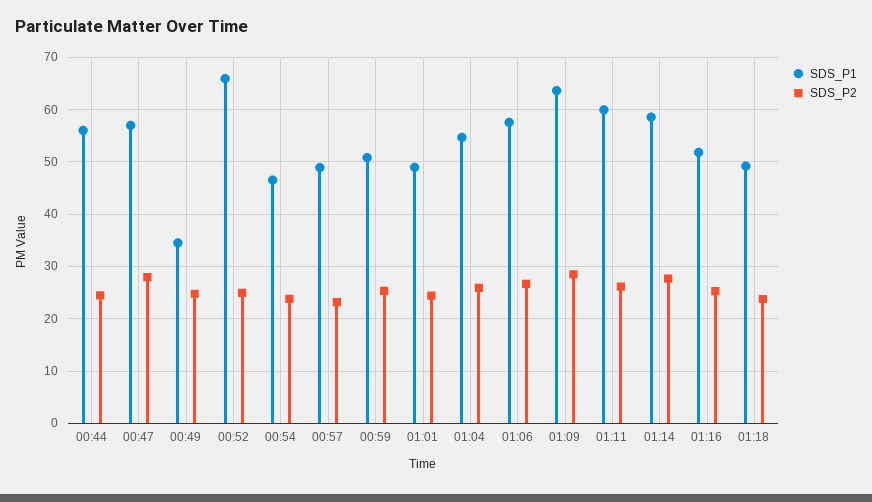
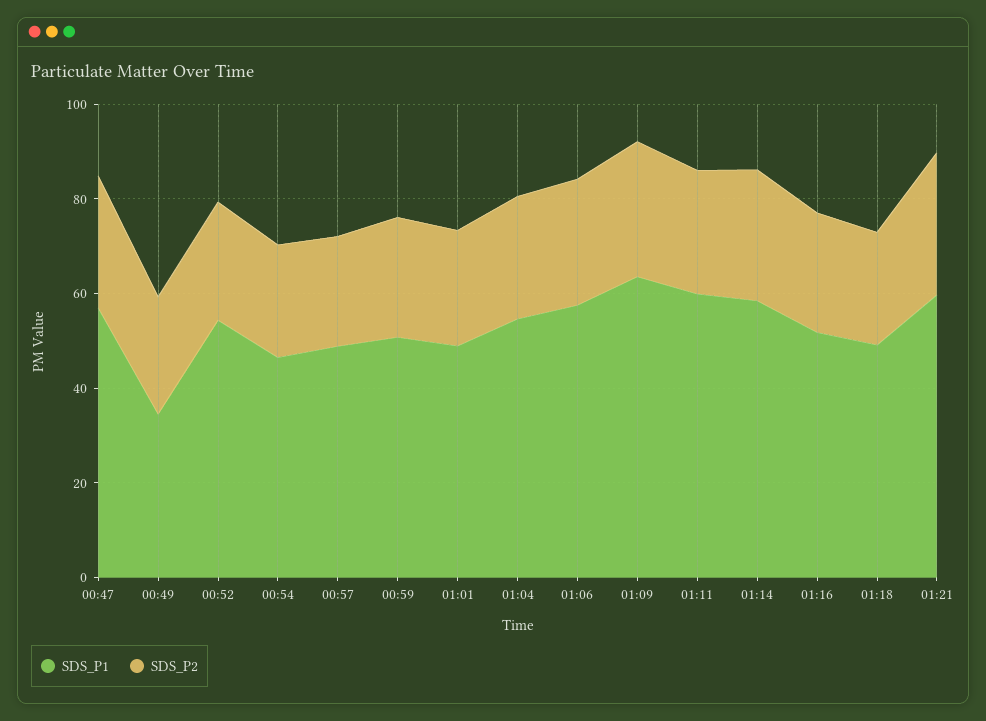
SDS_P1, 00:44: 56 -> none
SDS_P2, 00:44: 24 -> none
SDS_P1, 00:52: 66 -> 55
SDS_P1, 01:21: none -> 60
SDS_P2, 01:21: none -> 30

